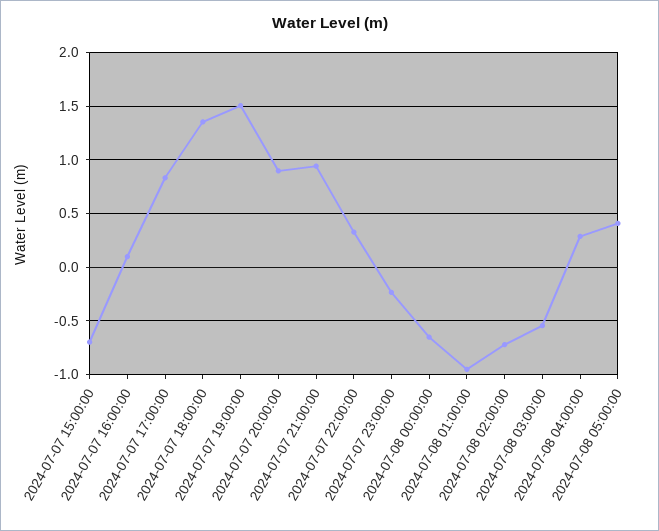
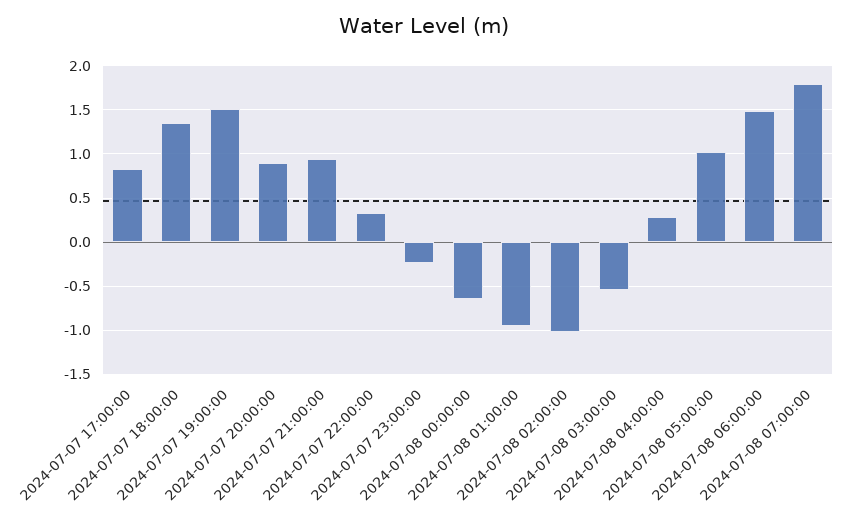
2024-07-07 15:00:00: -0.7 -> none
2024-07-07 16:00:00: 0.1 -> none
2024-07-08 02:00:00: -0.7 -> -1
2024-07-08 05:00:00: 0.4 -> 1
2024-07-08 06:00:00: none -> 1.5
2024-07-08 07:00:00: none -> 1.8

